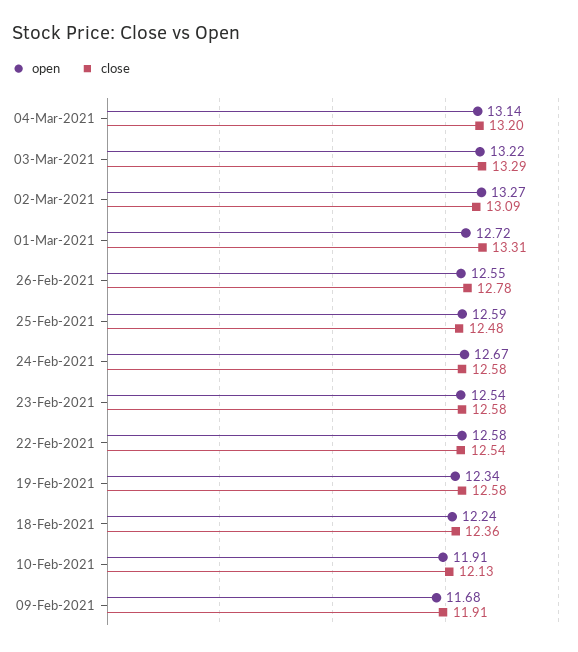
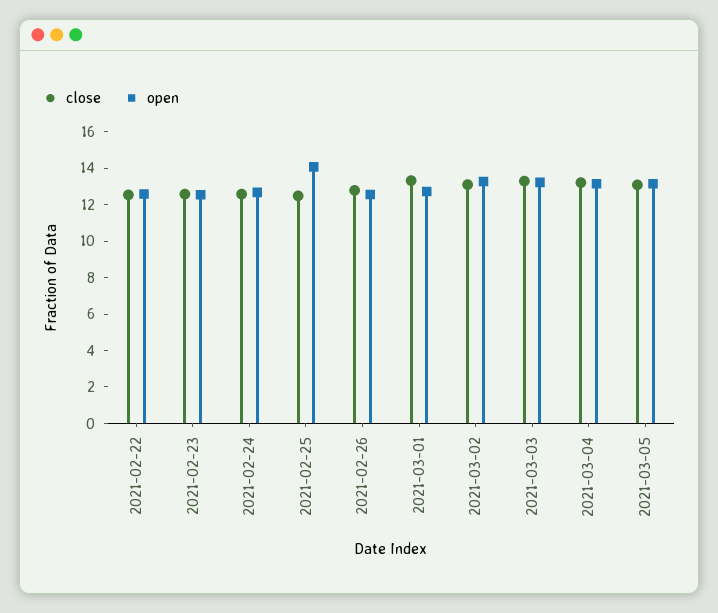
open, 25-Feb-2021: 12.59 -> 14
open, 19-Feb-2021: 12.34 -> none
close, 19-Feb-2021: 12.58 -> none
open, 18-Feb-2021: 12.24 -> none
close, 18-Feb-2021: 12.36 -> none
open, 10-Feb-2021: 11.91 -> none
close, 10-Feb-2021: 12.13 -> none
open, 09-Feb-2021: 11.68 -> none
close, 09-Feb-2021: 11.91 -> none
close, 2021-03-05: none -> 13
open, 2021-03-05: none -> 13

